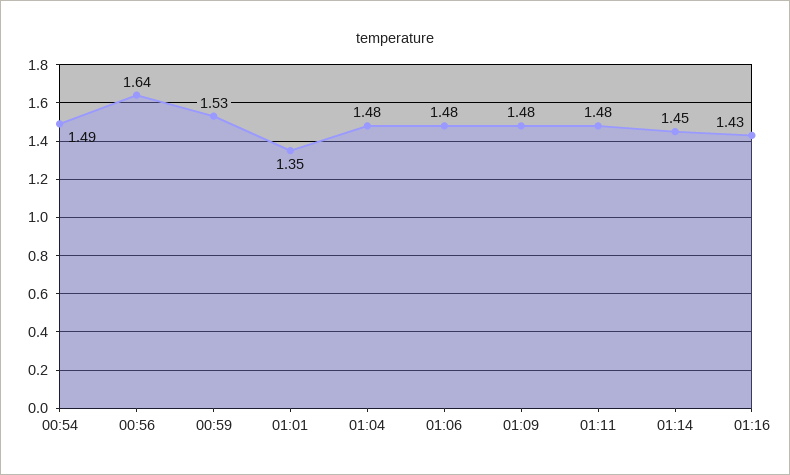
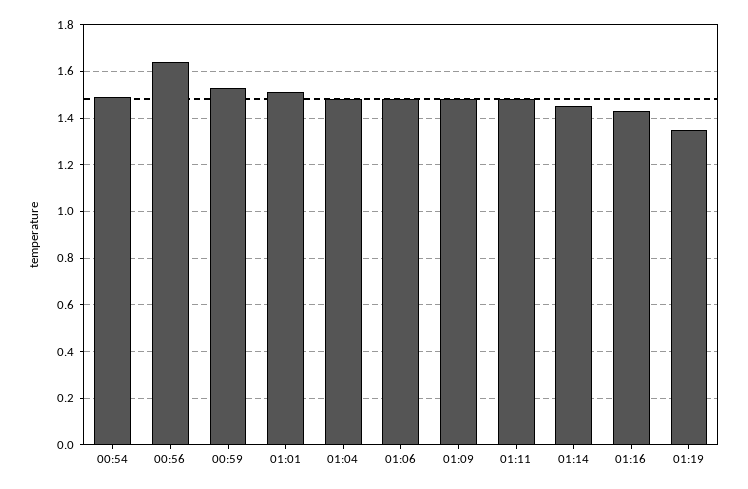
01:01: 1.35 -> 1.5
01:19: none -> 1.35

